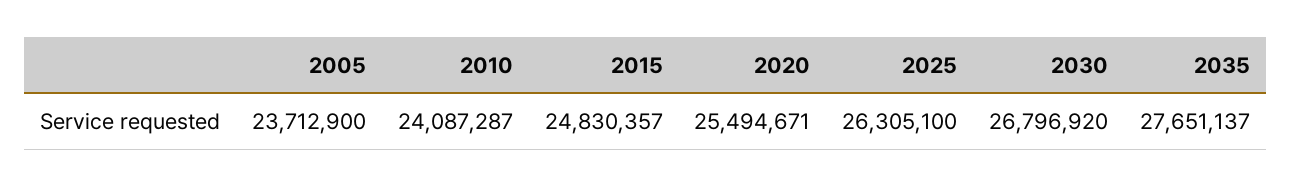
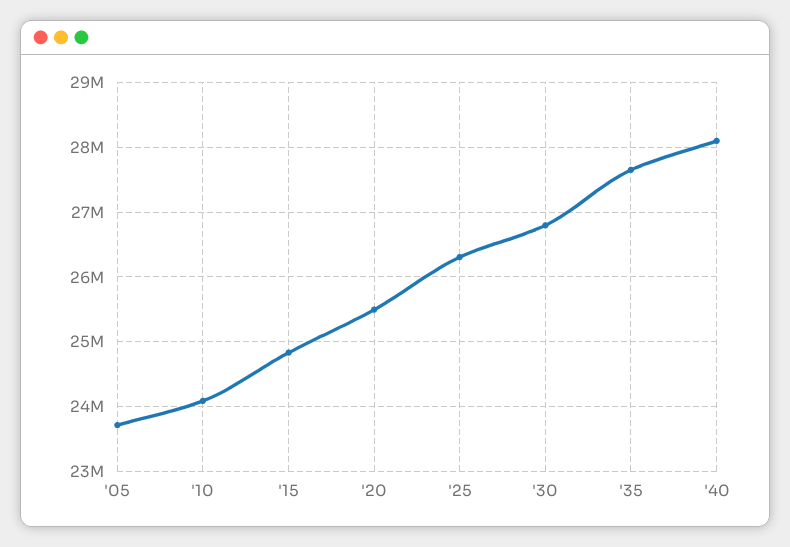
'40: none -> 28100000

